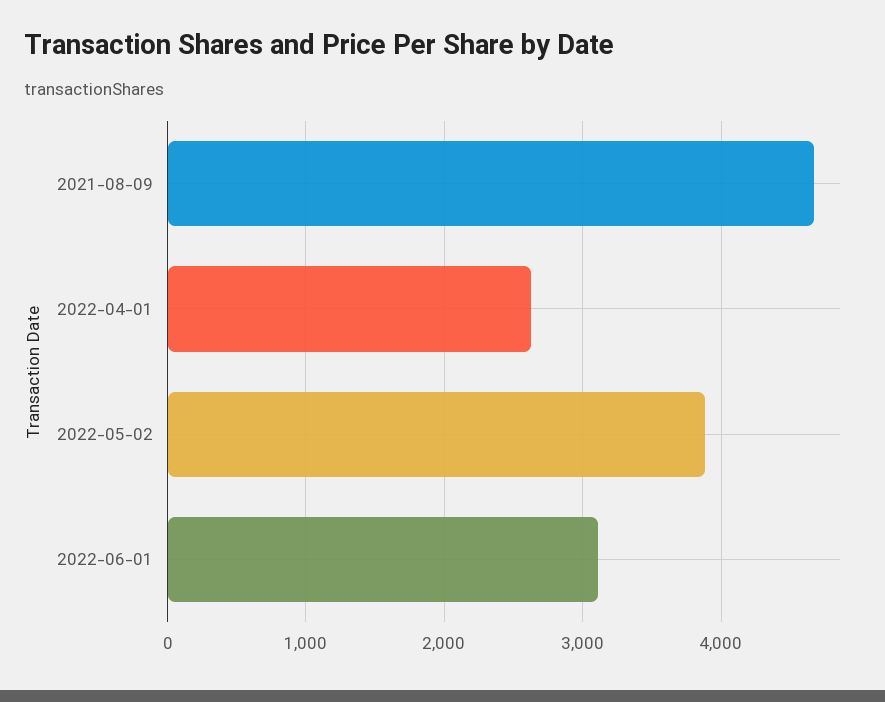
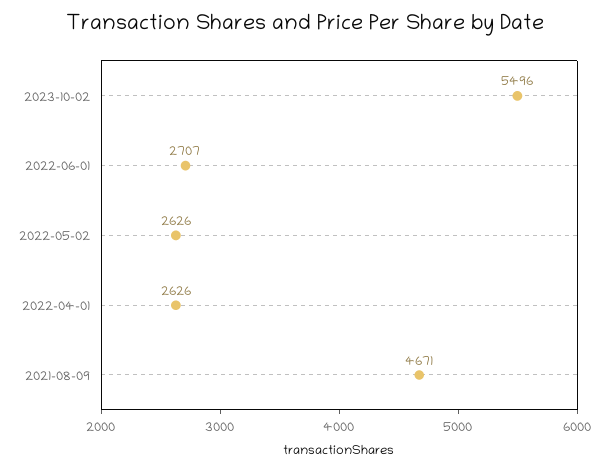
2022-05-02: 3900 -> 2626
2022-06-01: 3100 -> 2707
2023-10-02: none -> 5496

